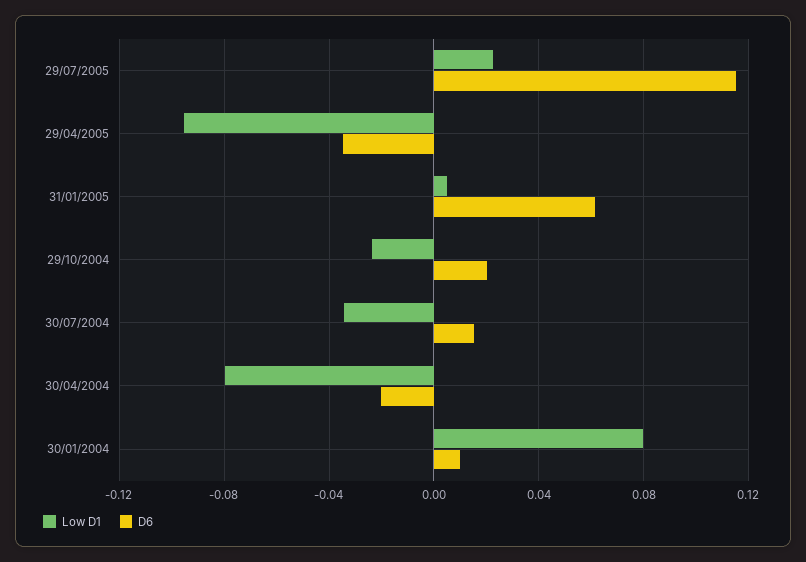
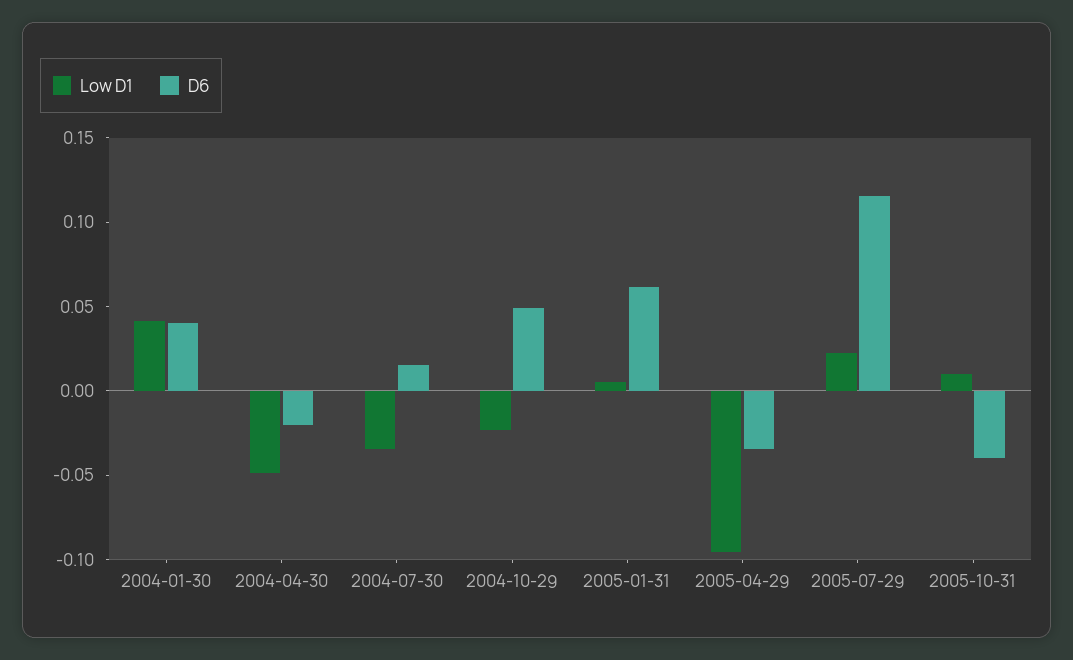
D6, 29/10/2004: 0.02 -> 0.05
Low D1, 30/04/2004: -0.08 -> -0.05
Low D1, 30/01/2004: 0.08 -> 0.04
D6, 30/01/2004: 0.01 -> 0.04
Low D1, 2005-10-31: none -> 0.01
D6, 2005-10-31: none -> -0.04

